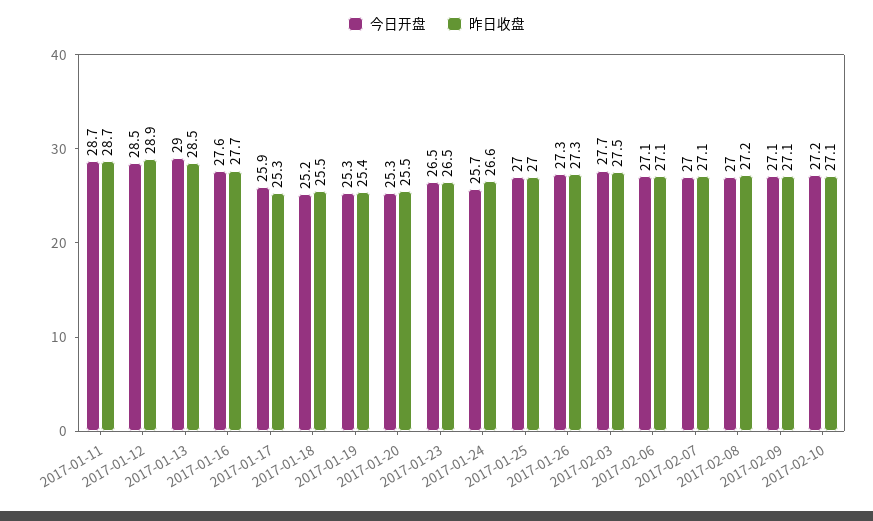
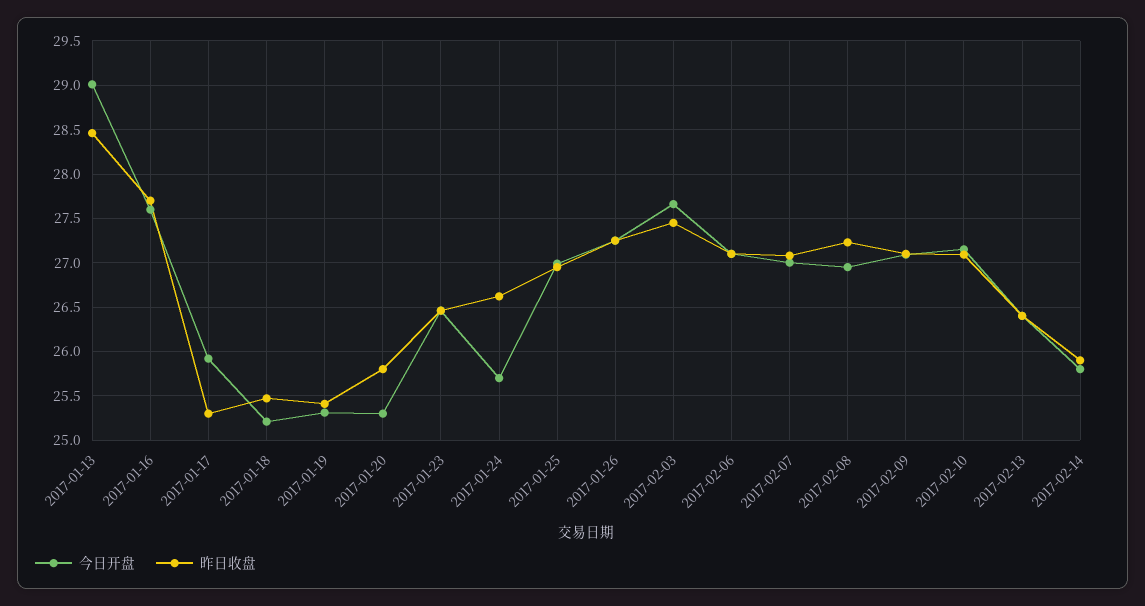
今日开盘, 2017-01-11: 28.7 -> none
昨日收盘, 2017-01-11: 28.7 -> none
今日开盘, 2017-01-12: 28.5 -> none
昨日收盘, 2017-01-12: 28.9 -> none
昨日收盘, 2017-01-20: 25.5 -> 25.8
今日开盘, 2017-02-13: none -> 26.4
昨日收盘, 2017-02-13: none -> 26.4
今日开盘, 2017-02-14: none -> 25.8
昨日收盘, 2017-02-14: none -> 25.9

